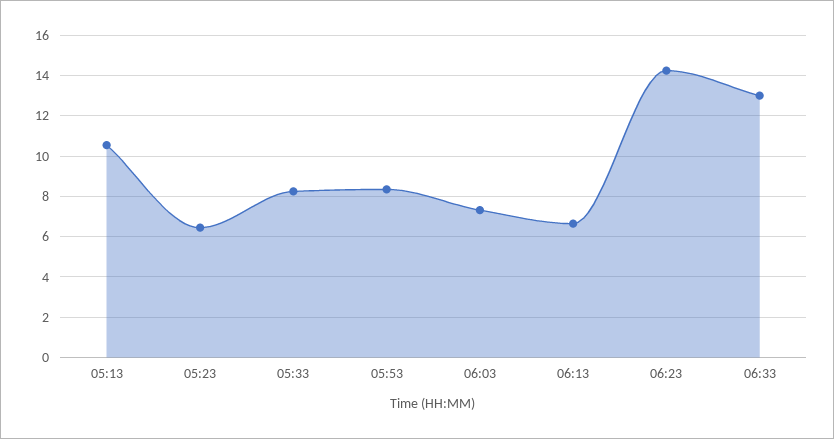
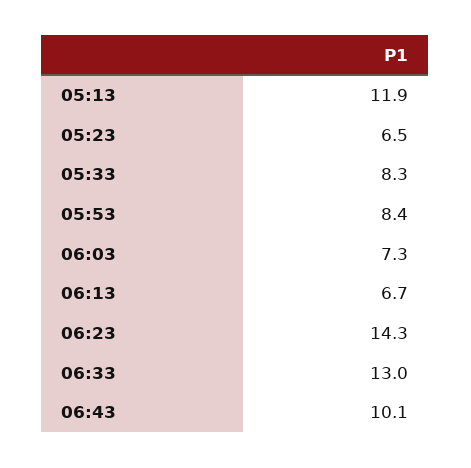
05:13: 10.5 -> 11.9
06:43: none -> 10.1

